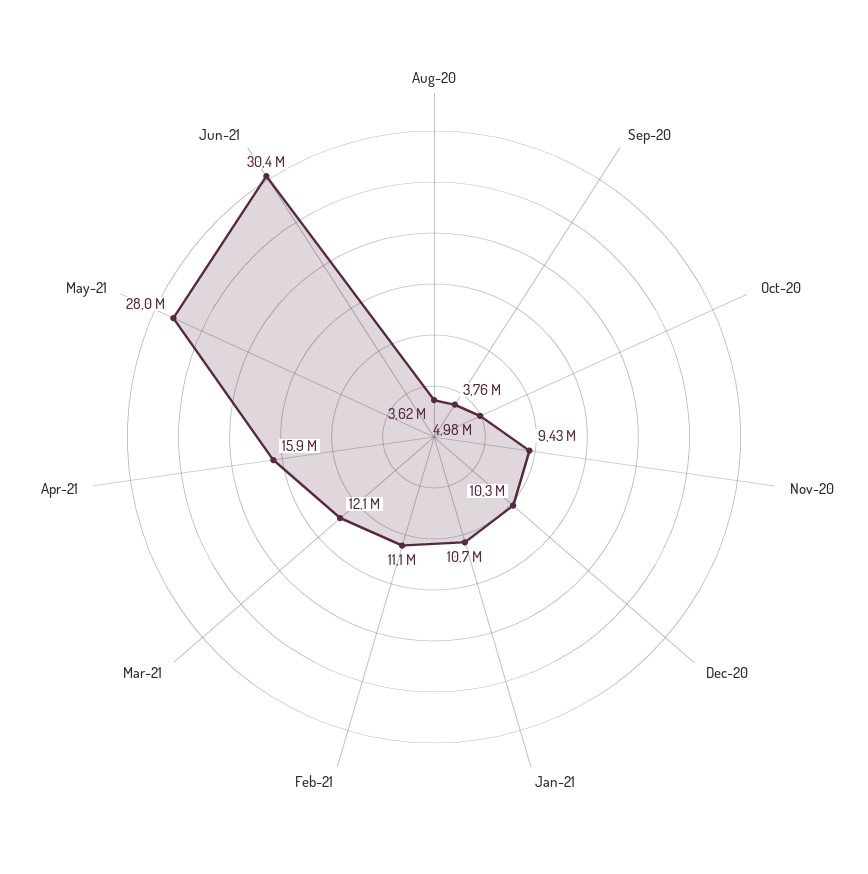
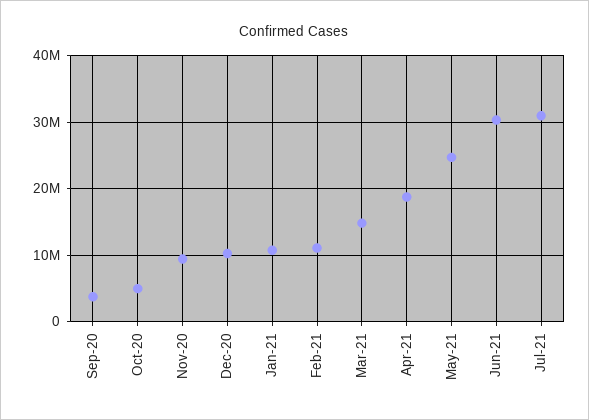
Aug-20: 3620000 -> none
Mar-21: 12100000 -> 15000000
Apr-21: 15900000 -> 19000000
May-21: 28000000 -> 25000000
Jul-21: none -> 31000000

